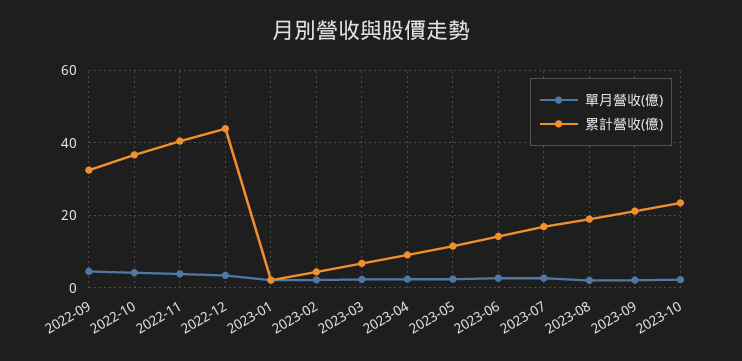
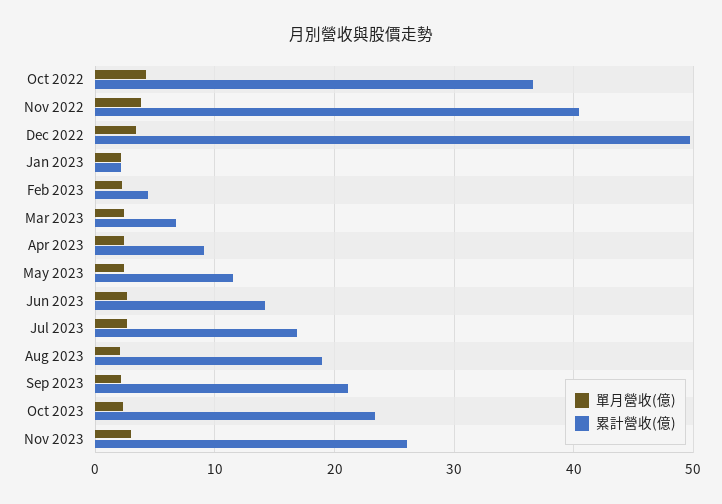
單月營收(億), 2022-09: 4 -> none
累計營收(億), 2022-09: 32 -> none
累計營收(億), 2022-12: 44 -> 50
單月營收(億), Nov 2023: none -> 3
累計營收(億), Nov 2023: none -> 26

